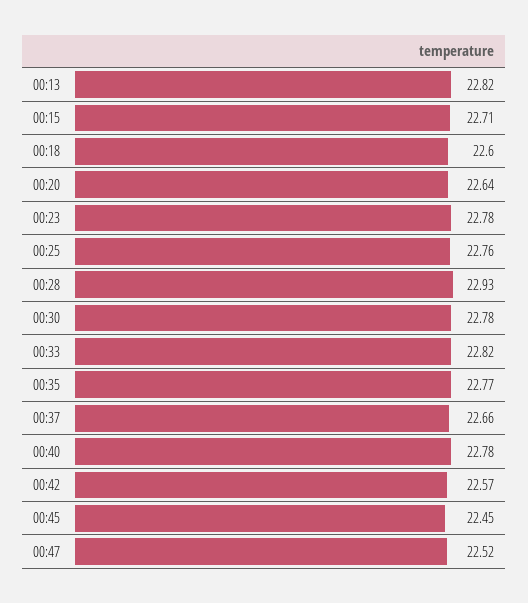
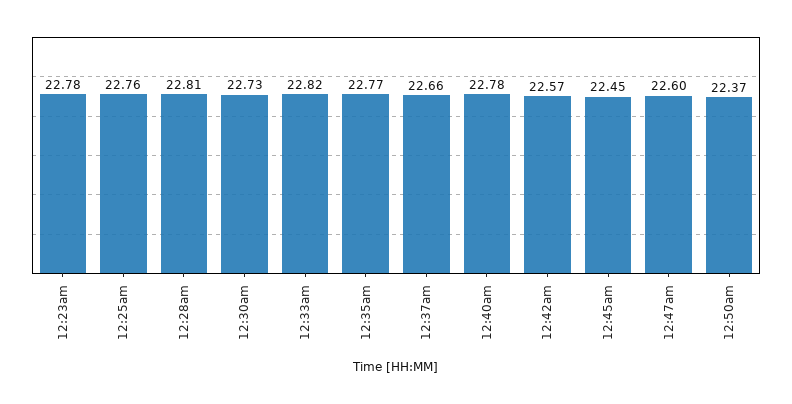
00:13: 22.82 -> none
00:15: 22.71 -> none
00:18: 22.6 -> none
00:20: 22.64 -> none
00:28: 22.93 -> 22.81
00:30: 22.78 -> 22.73
00:47: 22.52 -> 22.6
12:50am: none -> 22.37

